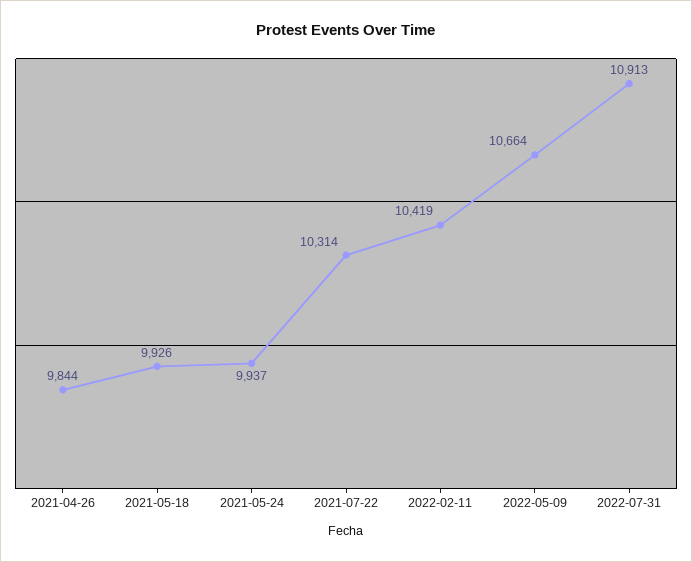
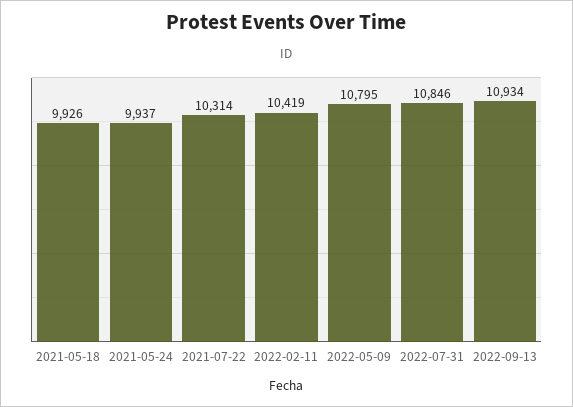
2021-04-26: 9844 -> none
2022-05-09: 10664 -> 10795
2022-07-31: 10913 -> 10846
2022-09-13: none -> 10934

